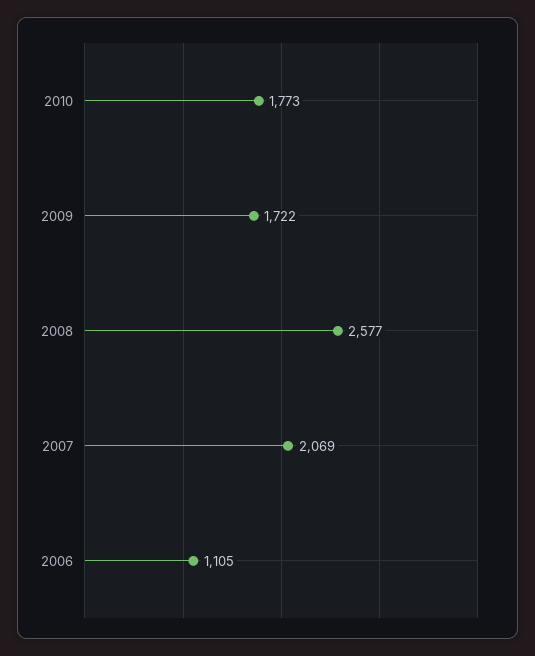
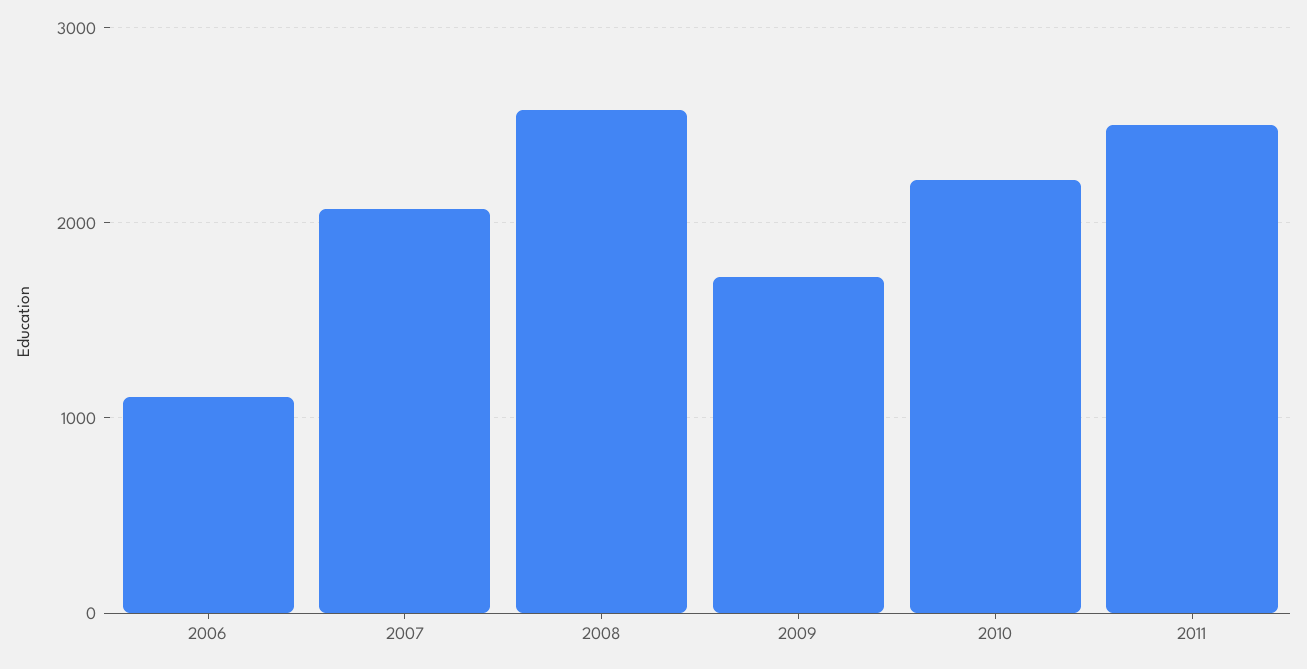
2010: 1773 -> 2200
2011: none -> 2500

